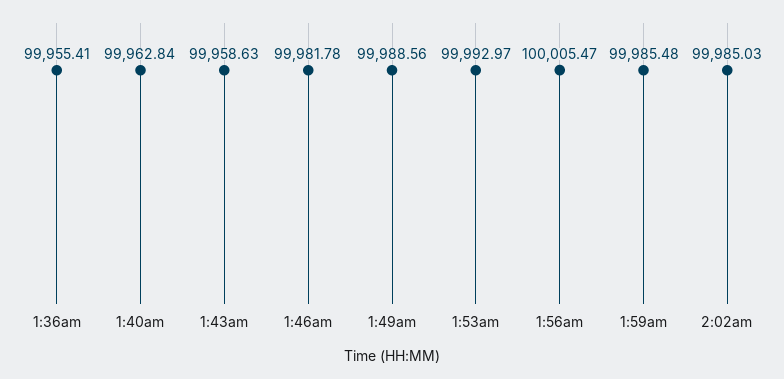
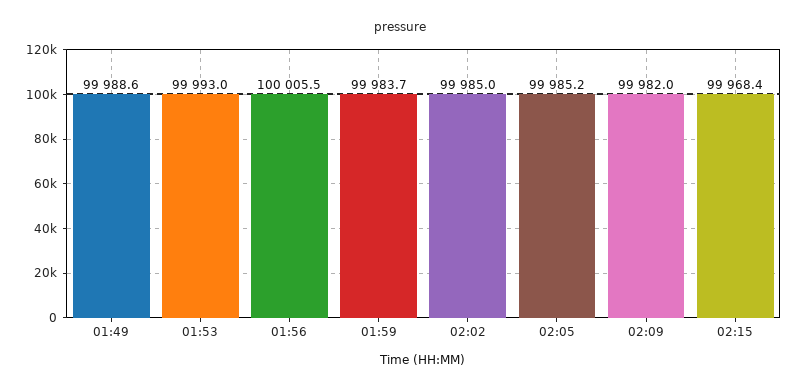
1:36am: 99955.41 -> none
1:40am: 99962.84 -> none
1:43am: 99958.63 -> none
1:46am: 99981.78 -> none
1:59am: 99985.48 -> 99983.7
02:05: none -> 99985.2
02:09: none -> 99982
02:15: none -> 99968.4

